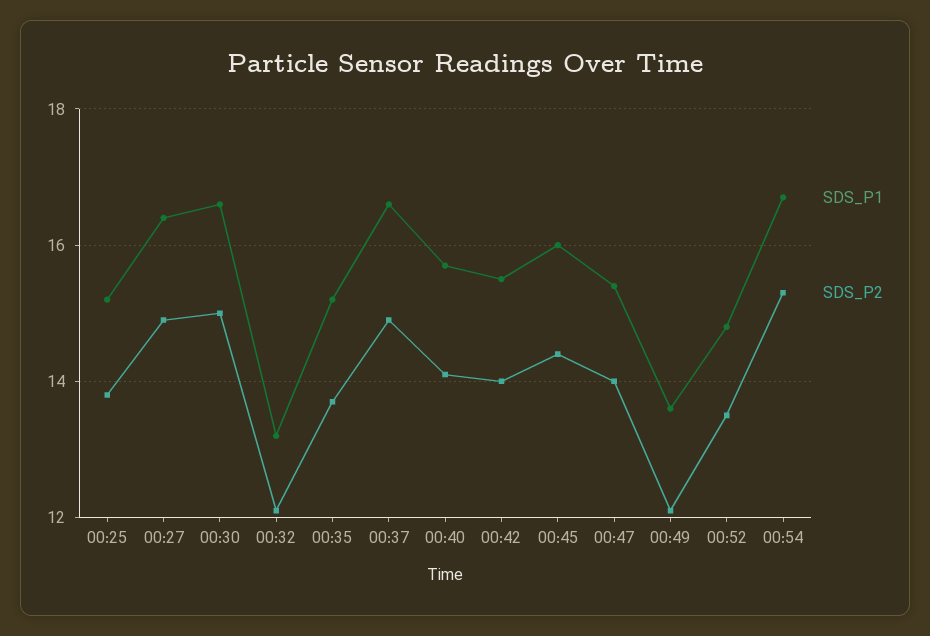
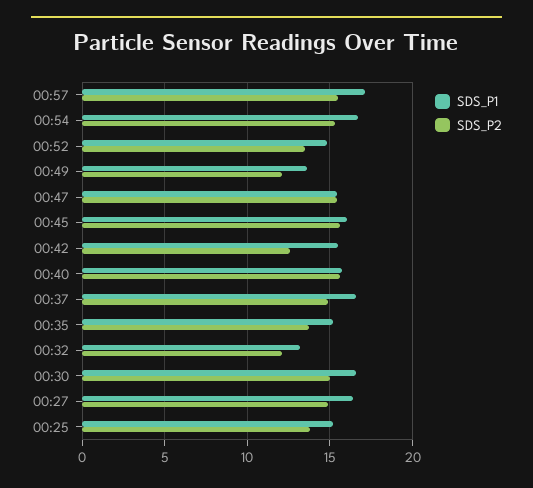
SDS_P2, 00:40: 14 -> 15.5
SDS_P2, 00:42: 14 -> 12.5
SDS_P2, 00:45: 14.5 -> 15.5
SDS_P2, 00:47: 14 -> 15.5
SDS_P1, 00:57: none -> 17
SDS_P2, 00:57: none -> 15.5

